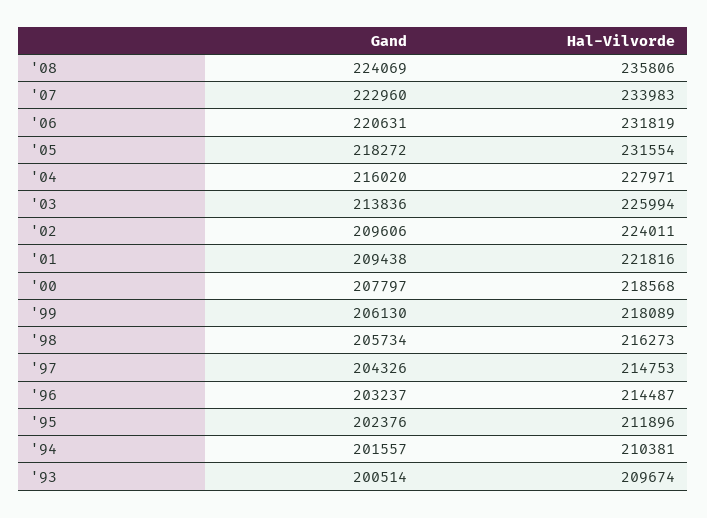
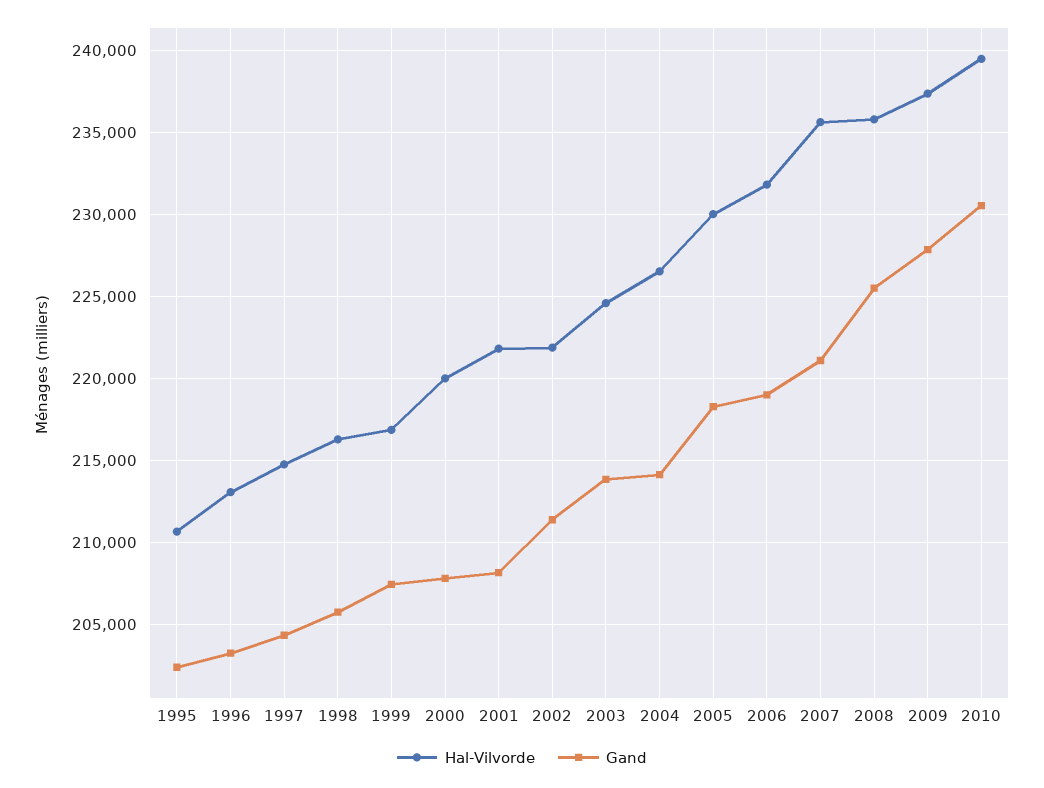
Gand, '08: 224069 -> 225500
Gand, '07: 222960 -> 221000
Hal-Vilvorde, '07: 233983 -> 235500
Gand, '06: 220631 -> 219000
Hal-Vilvorde, '05: 231554 -> 230000
Gand, '04: 216020 -> 214000
Hal-Vilvorde, '04: 227971 -> 226500
Hal-Vilvorde, '03: 225994 -> 224500
Gand, '02: 209606 -> 211500
Hal-Vilvorde, '02: 224011 -> 222000
Gand, '01: 209438 -> 208000
Hal-Vilvorde, '00: 218568 -> 220000
Gand, '99: 206130 -> 207500
Hal-Vilvorde, '99: 218089 -> 217000
Hal-Vilvorde, '96: 214487 -> 213000
Hal-Vilvorde, '95: 211896 -> 210500
Gand, '94: 201557 -> none
Hal-Vilvorde, '94: 210381 -> none
Gand, '93: 200514 -> none
Hal-Vilvorde, '93: 209674 -> none
Hal-Vilvorde, 2009: none -> 237500
Gand, 2009: none -> 228000
Hal-Vilvorde, 2010: none -> 239500
Gand, 2010: none -> 230500

